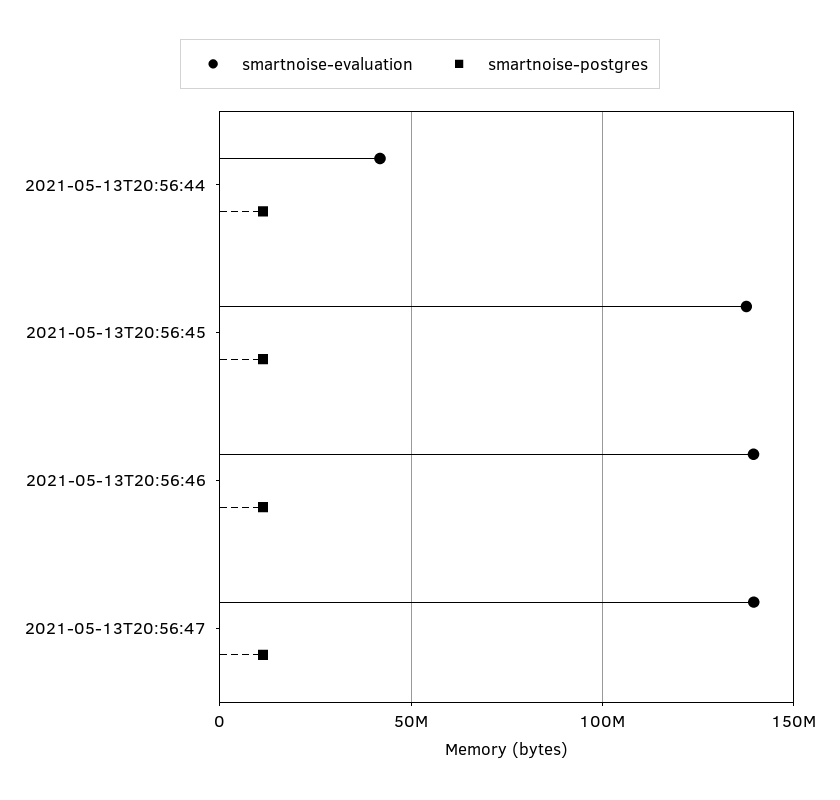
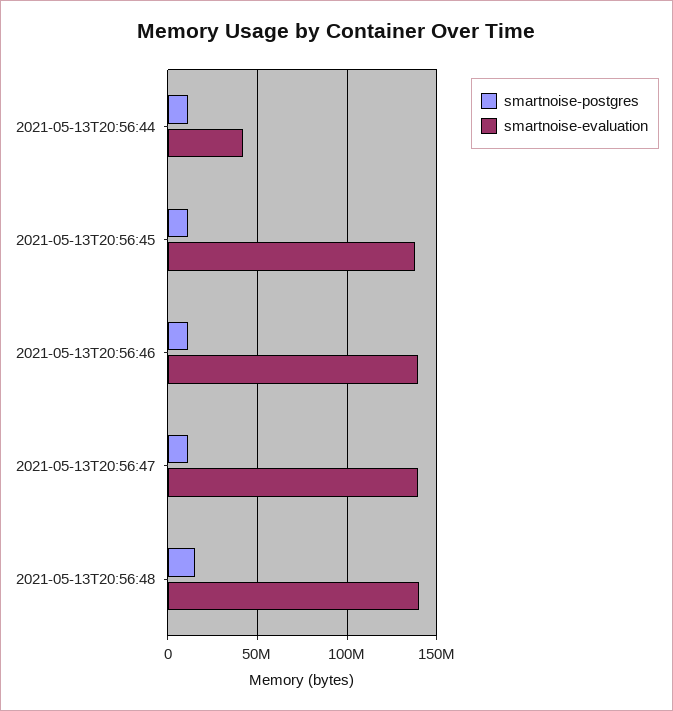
smartnoise-postgres, 2021-05-13T20:56:48: none -> 15000000
smartnoise-evaluation, 2021-05-13T20:56:48: none -> 140000000

